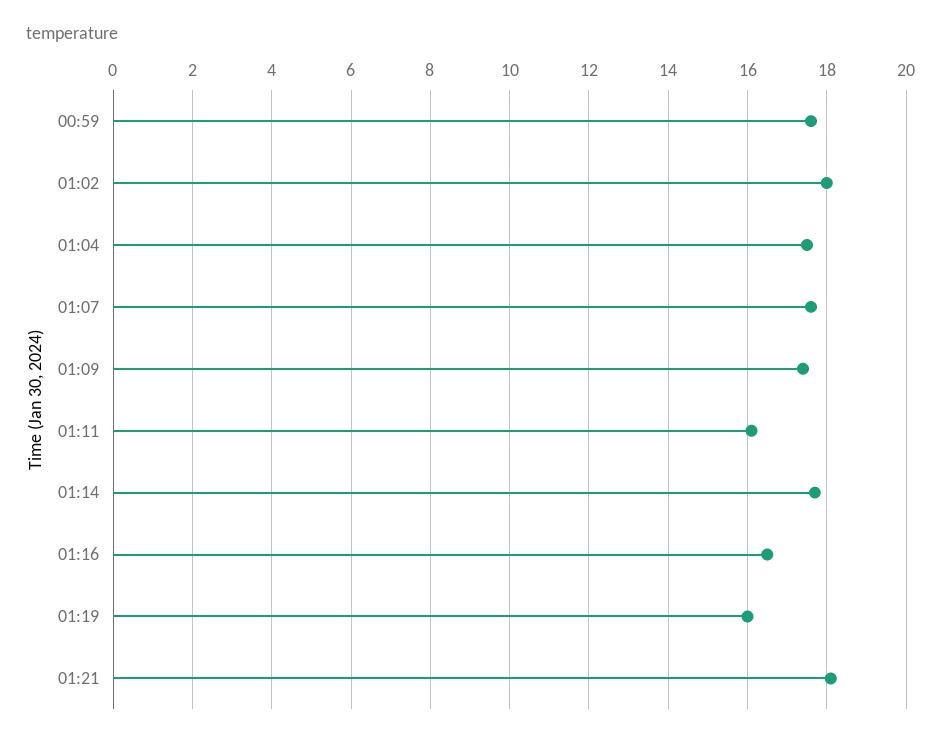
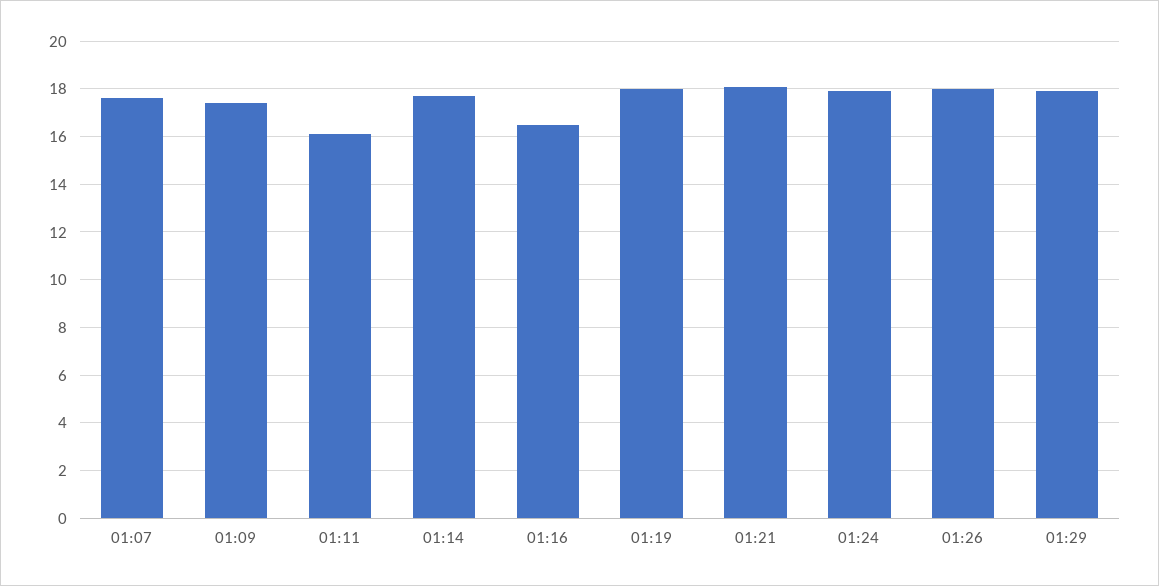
00:59: 17.5 -> none
01:02: 18 -> none
01:04: 17.5 -> none
01:19: 16 -> 18
01:24: none -> 18
01:26: none -> 18
01:29: none -> 18

